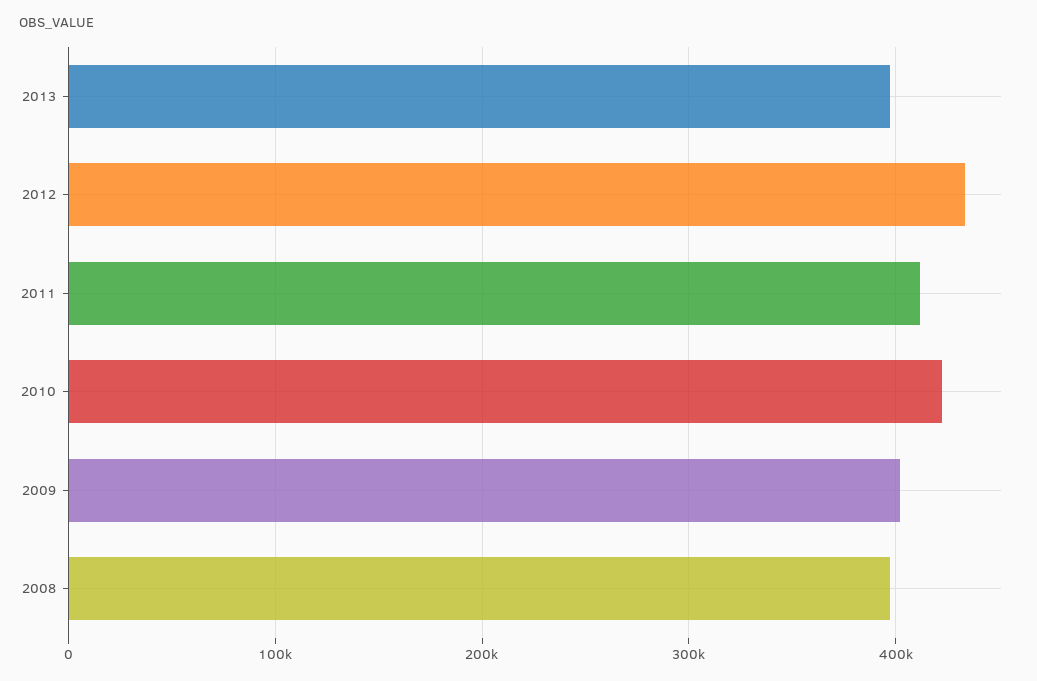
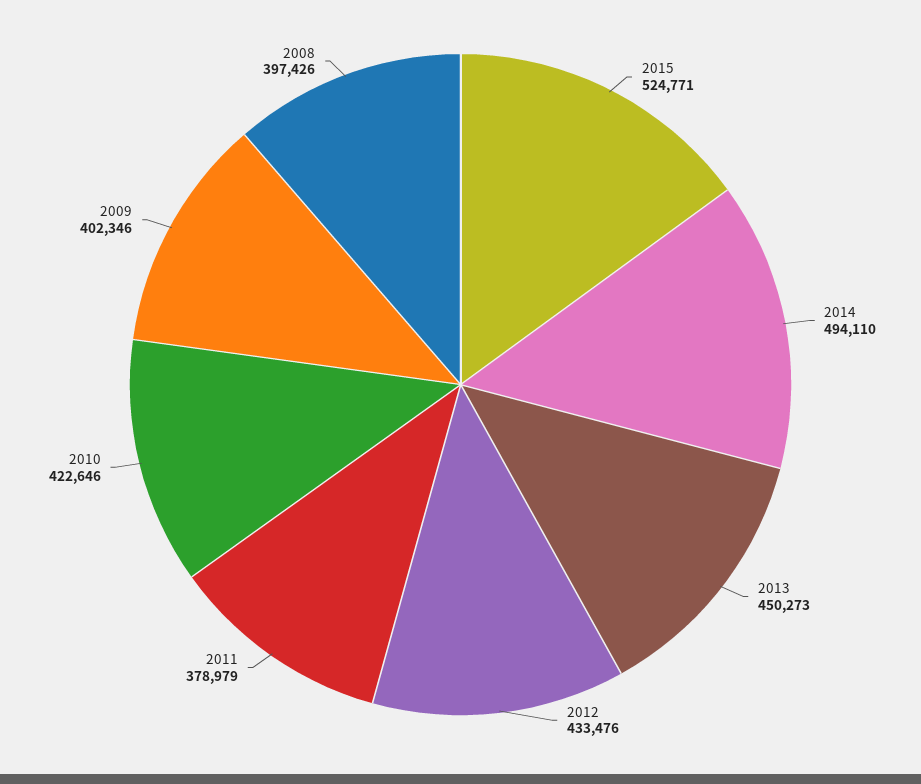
2013: 400000 -> 450273
2011: 410000 -> 378979
2015: none -> 524771
2014: none -> 494110

